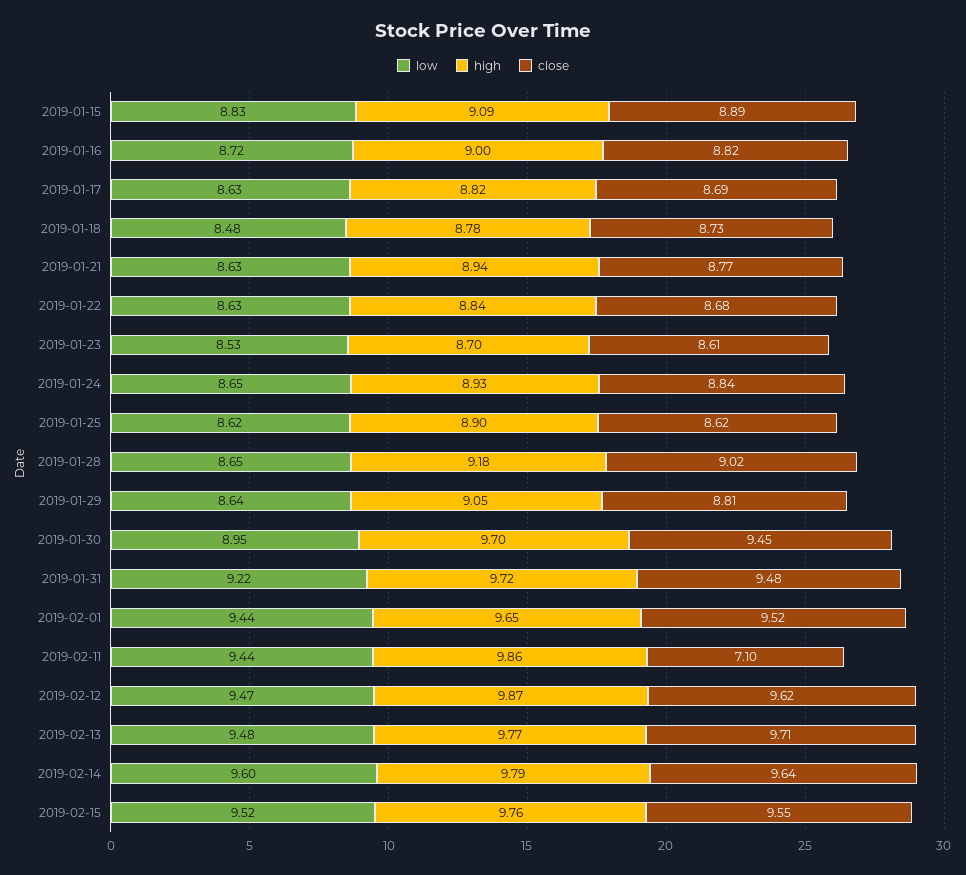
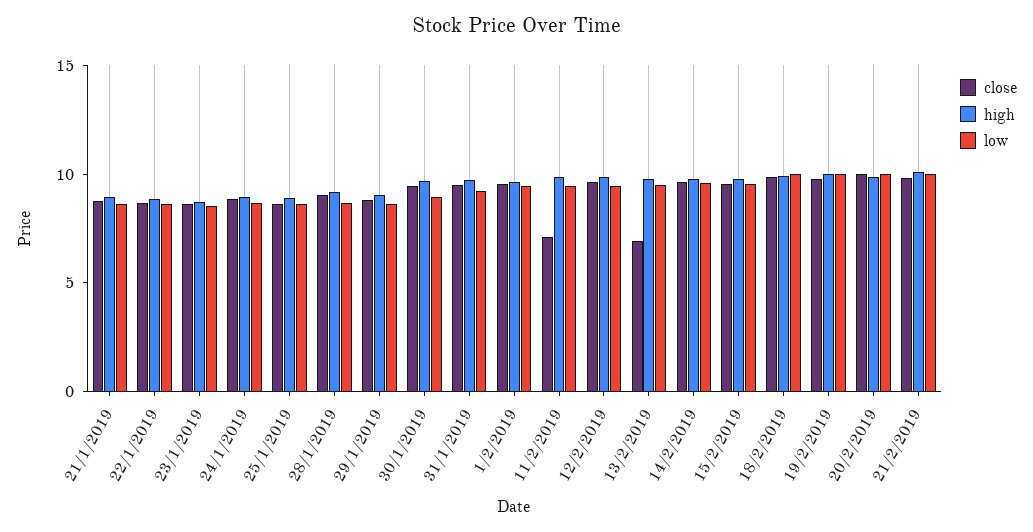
low, 2019-01-15: 8.83 -> none
high, 2019-01-15: 9.09 -> none
close, 2019-01-15: 8.89 -> none
low, 2019-01-16: 8.72 -> none
high, 2019-01-16: 9 -> none
close, 2019-01-16: 8.82 -> none
low, 2019-01-17: 8.63 -> none
high, 2019-01-17: 8.82 -> none
close, 2019-01-17: 8.69 -> none
low, 2019-01-18: 8.48 -> none
high, 2019-01-18: 8.78 -> none
close, 2019-01-18: 8.73 -> none
close, 2019-02-13: 9.71 -> 7
close, 18/2/2019: none -> 10
high, 18/2/2019: none -> 10
low, 18/2/2019: none -> 10
close, 19/2/2019: none -> 10
high, 19/2/2019: none -> 10
low, 19/2/2019: none -> 10
close, 20/2/2019: none -> 10
high, 20/2/2019: none -> 10
low, 20/2/2019: none -> 10
close, 21/2/2019: none -> 10
high, 21/2/2019: none -> 10
low, 21/2/2019: none -> 10

